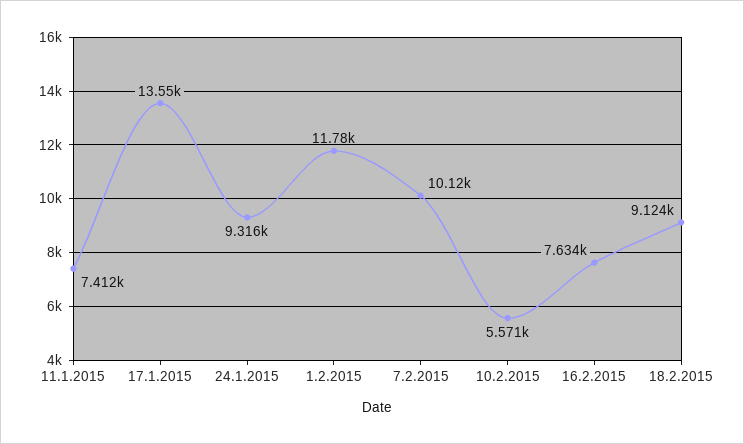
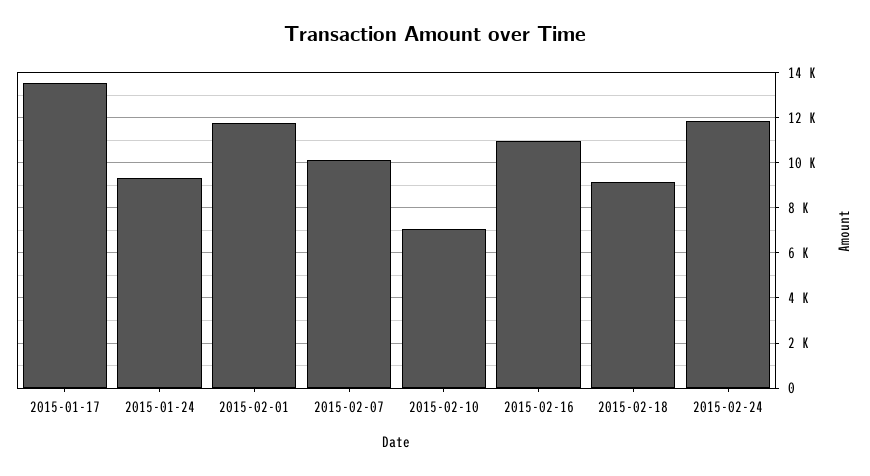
11.1.2015: 7412 -> none
10.2.2015: 5571 -> 7000
16.2.2015: 7634 -> 11000
2015-02-24: none -> 12000

